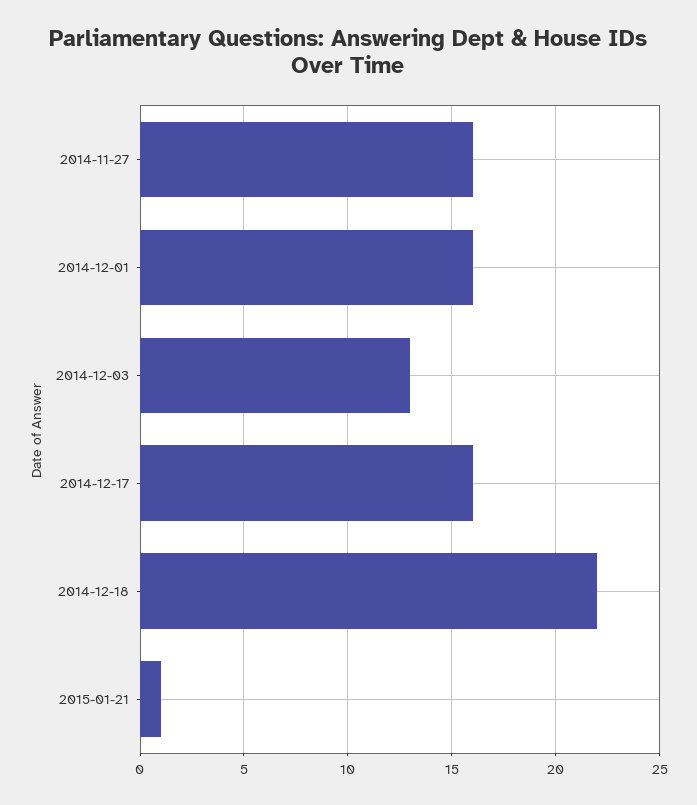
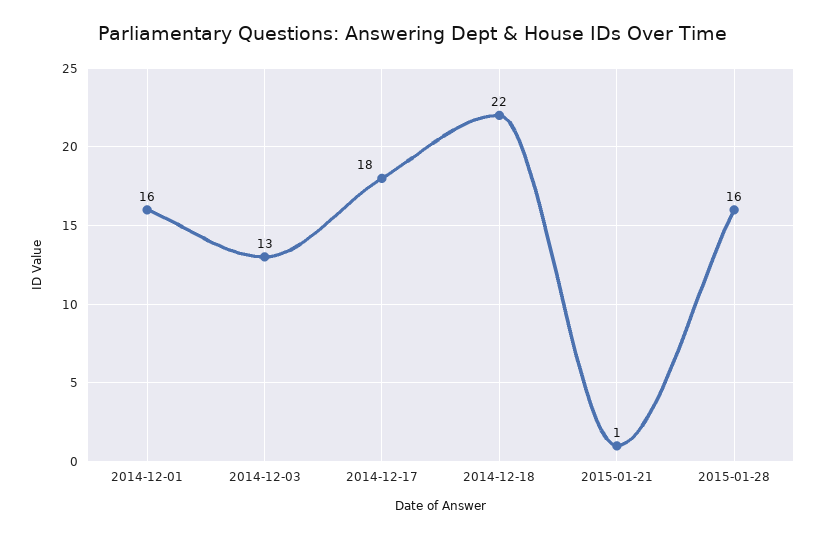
2014-11-27: 16 -> none
2014-12-17: 16 -> 18
2015-01-28: none -> 16

